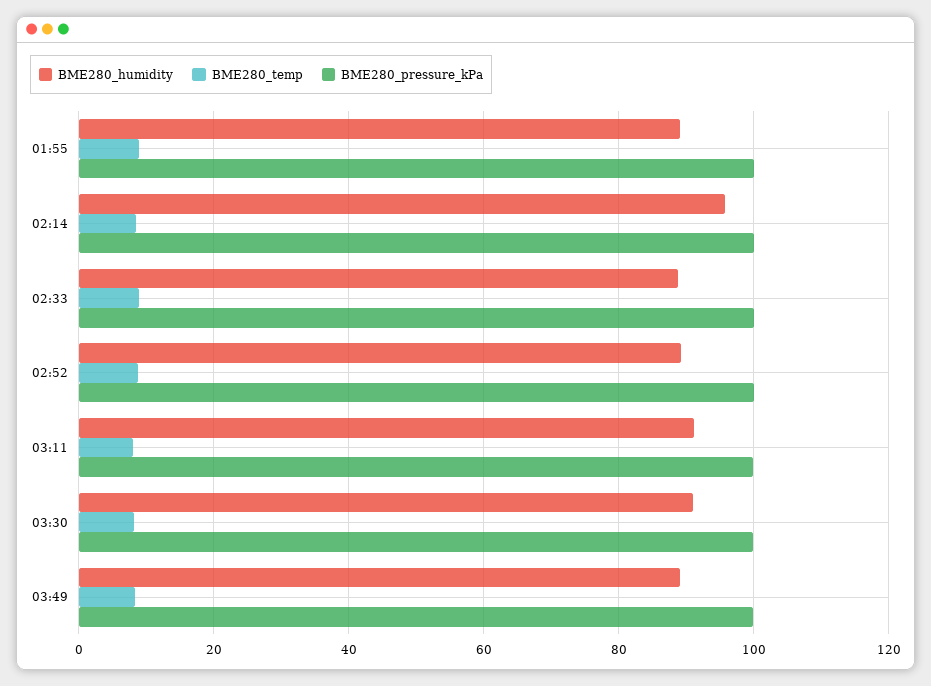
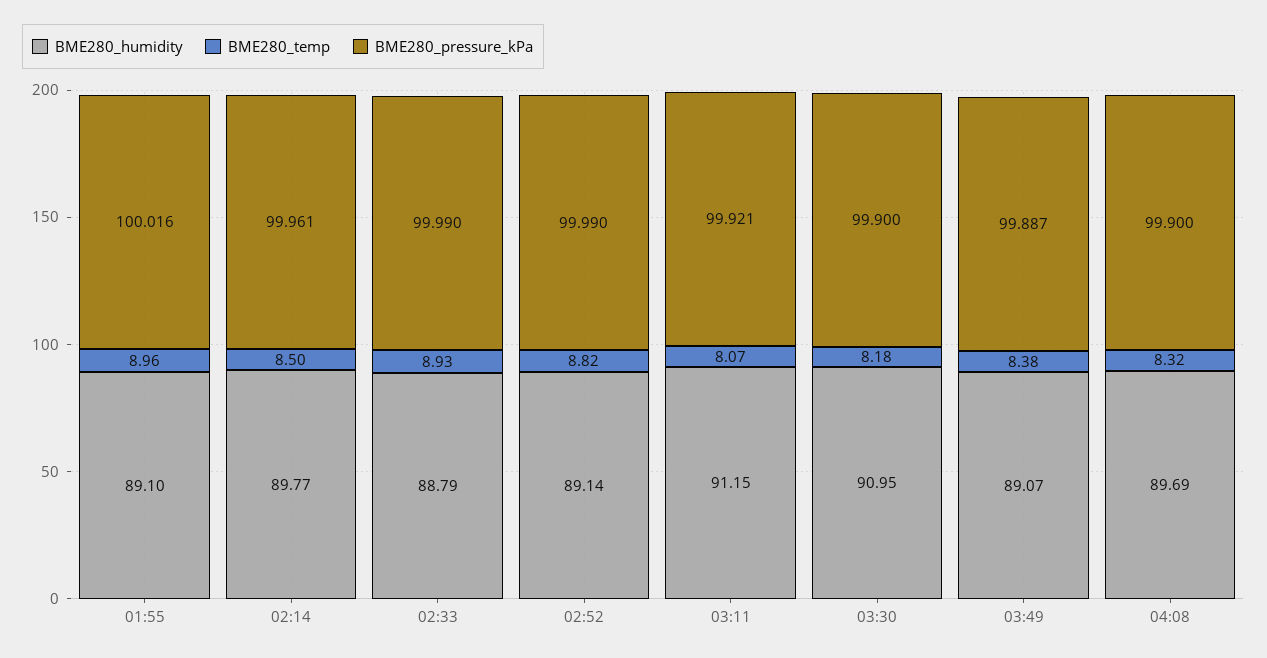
BME280_humidity, 02:14: 96 -> 89.77
BME280_humidity, 04:08: none -> 89.69
BME280_temp, 04:08: none -> 8.32
BME280_pressure_kPa, 04:08: none -> 99.9

